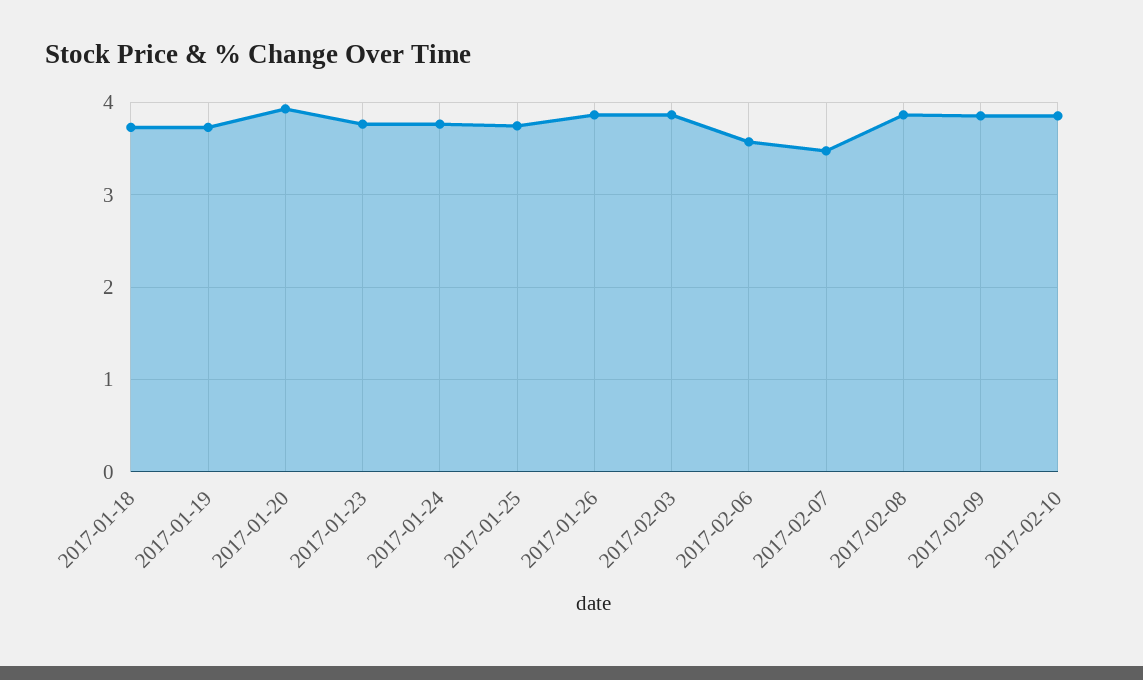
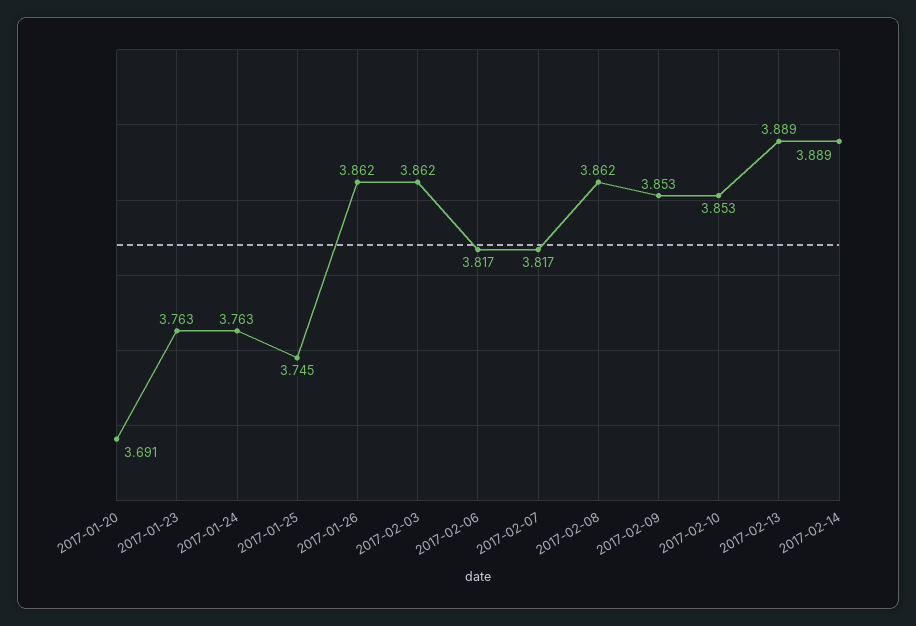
2017-01-18: 3.7 -> none
2017-01-19: 3.7 -> none
2017-01-20: 3.9 -> 3.691
2017-02-06: 3.6 -> 3.817
2017-02-07: 3.5 -> 3.817
2017-02-13: none -> 3.889
2017-02-14: none -> 3.889

